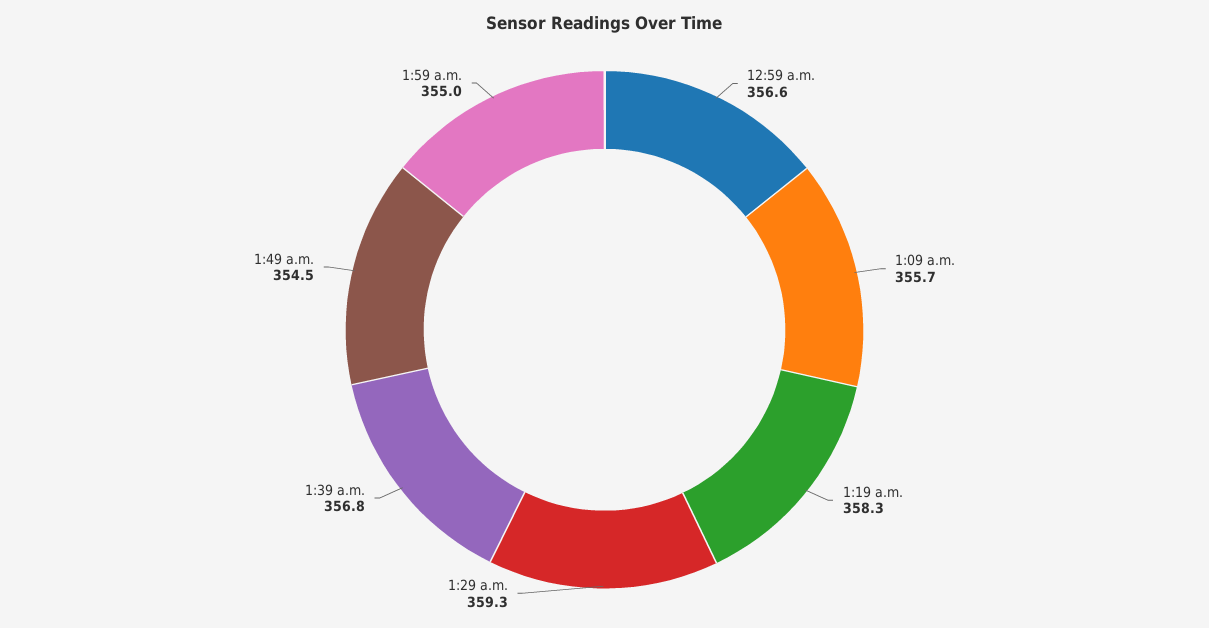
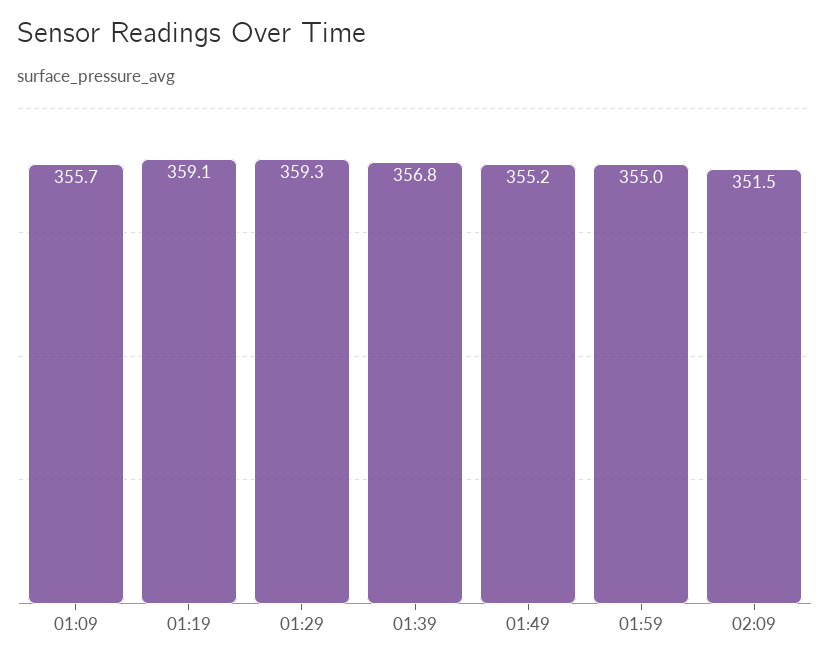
12:59 a.m.: 356.6 -> none
1:19 a.m.: 358.3 -> 359.1
1:49 a.m.: 354.5 -> 355.2
02:09: none -> 351.5

